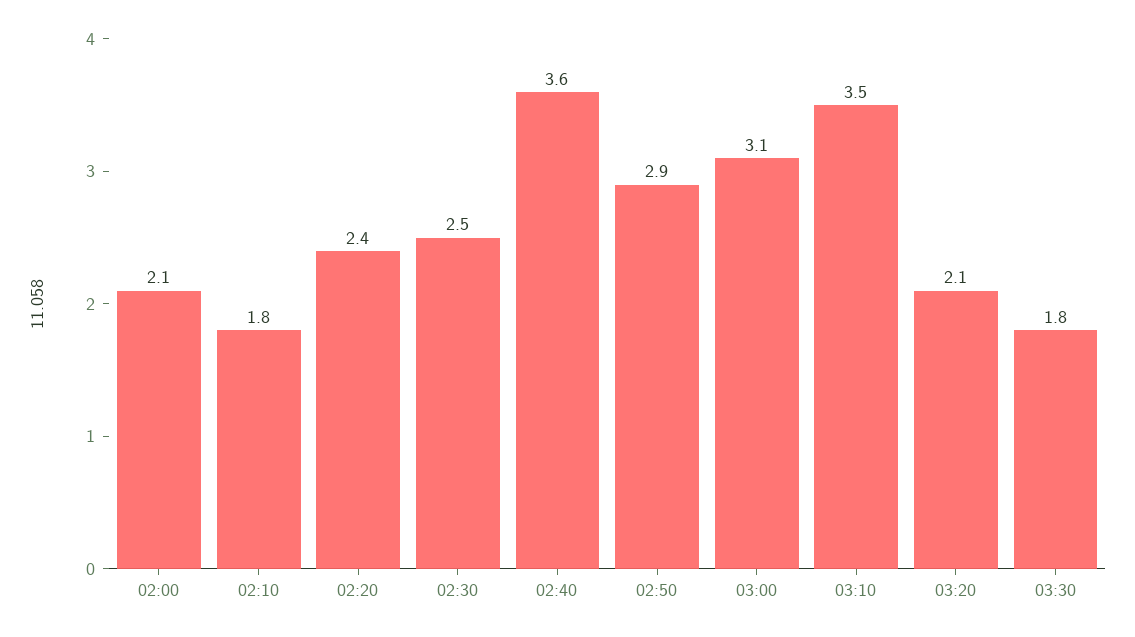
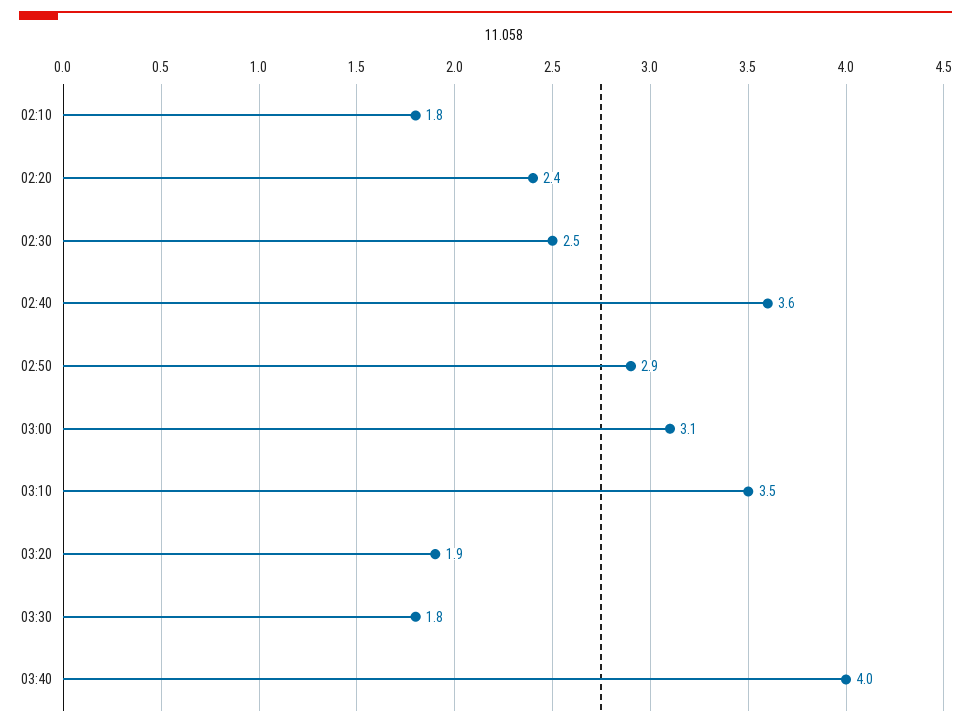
02:00: 2.1 -> none
03:20: 2.1 -> 1.9
03:40: none -> 4

